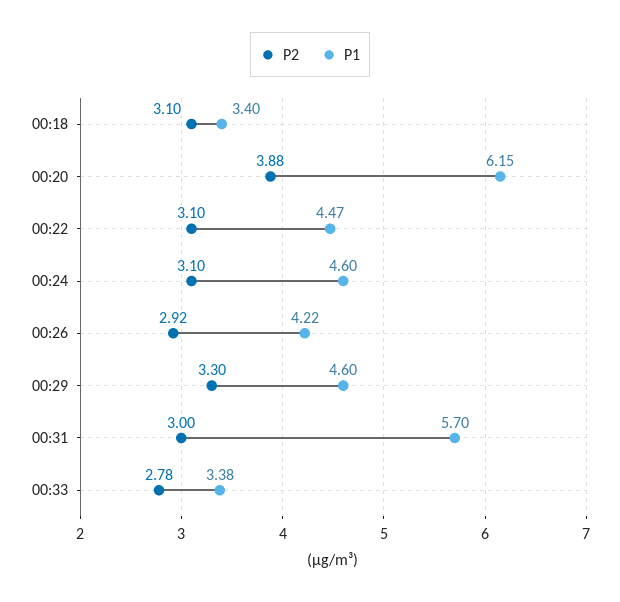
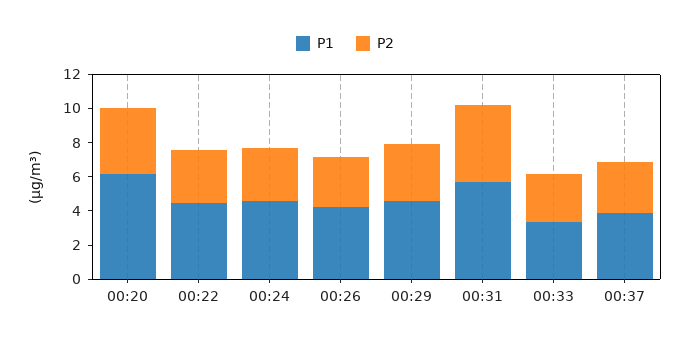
P2, 00:18: 3.1 -> none
P1, 00:18: 3.4 -> none
P2, 00:31: 3 -> 4.5
P1, 00:37: none -> 4
P2, 00:37: none -> 3

